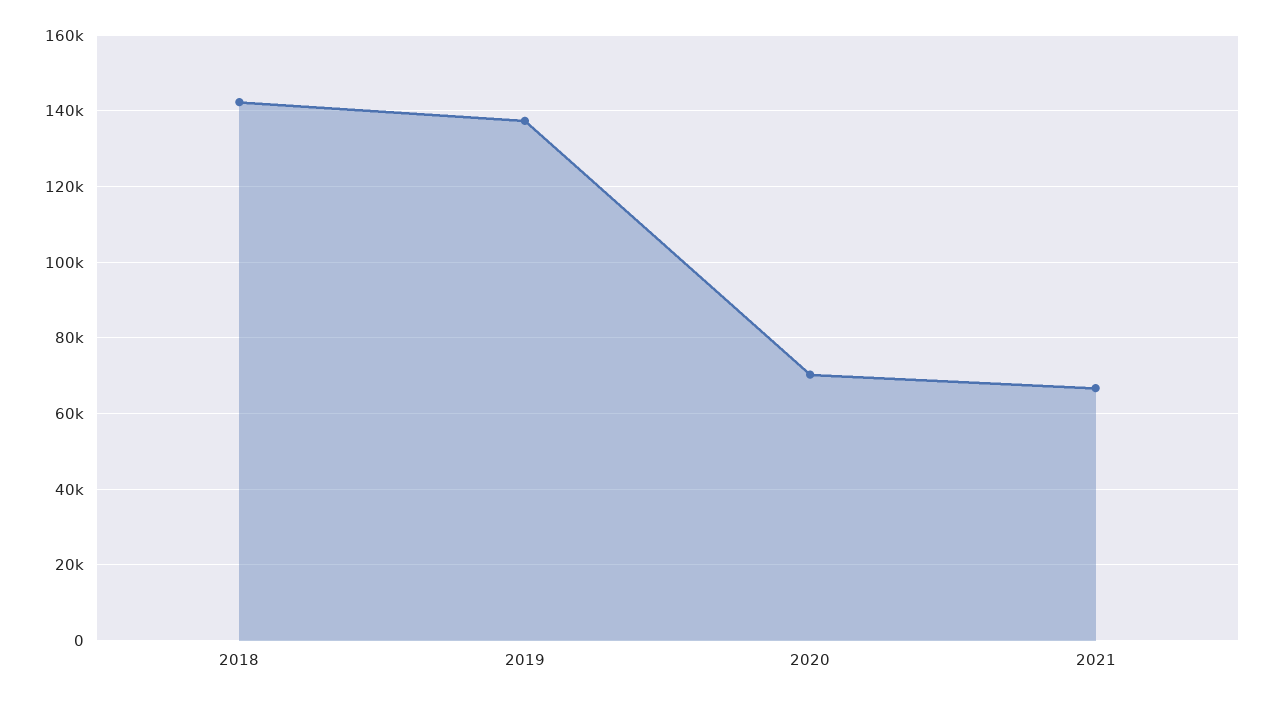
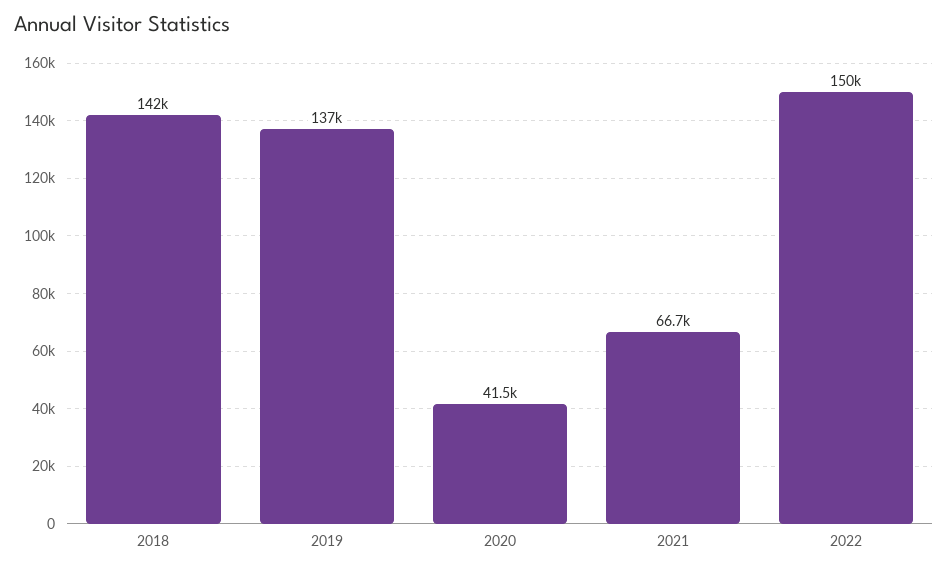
2020: 70000 -> 41500
2022: none -> 150000

